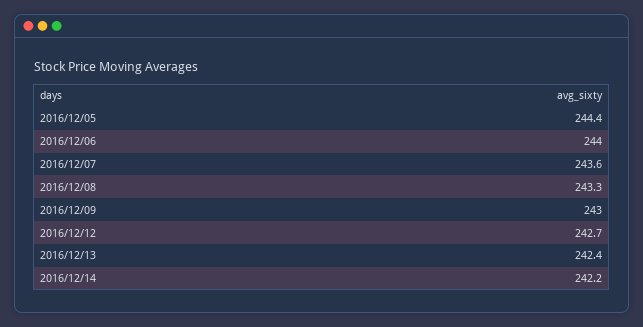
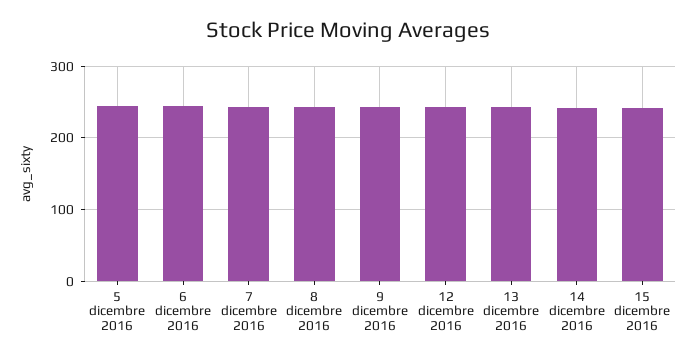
15 dicembre 2016: none -> 240

